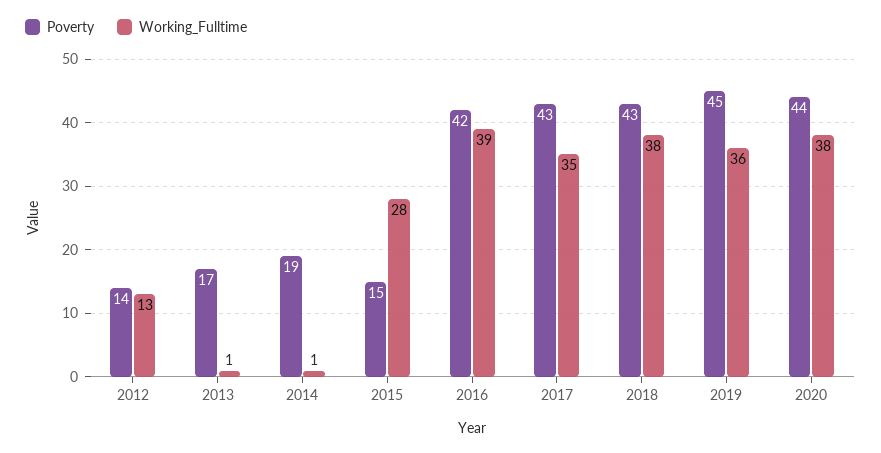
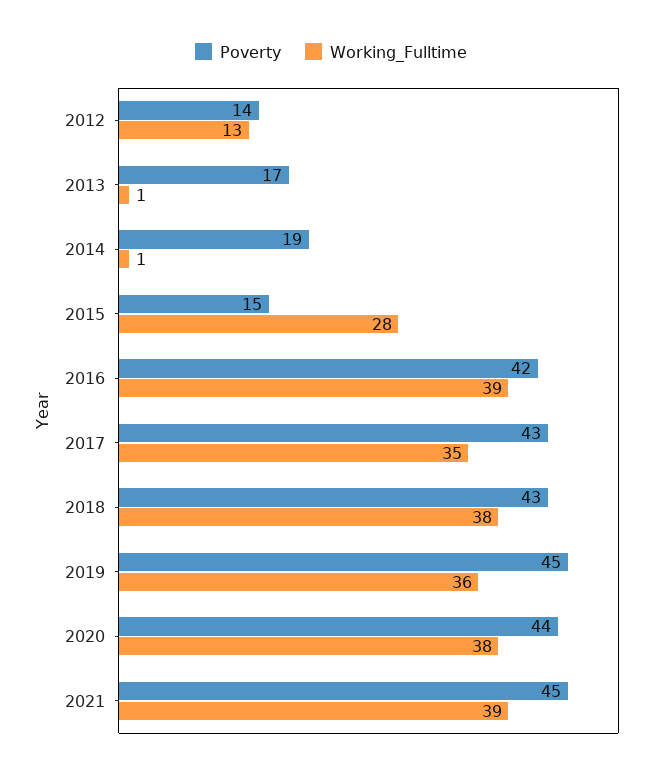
Poverty, 2021: none -> 45
Working_Fulltime, 2021: none -> 39

